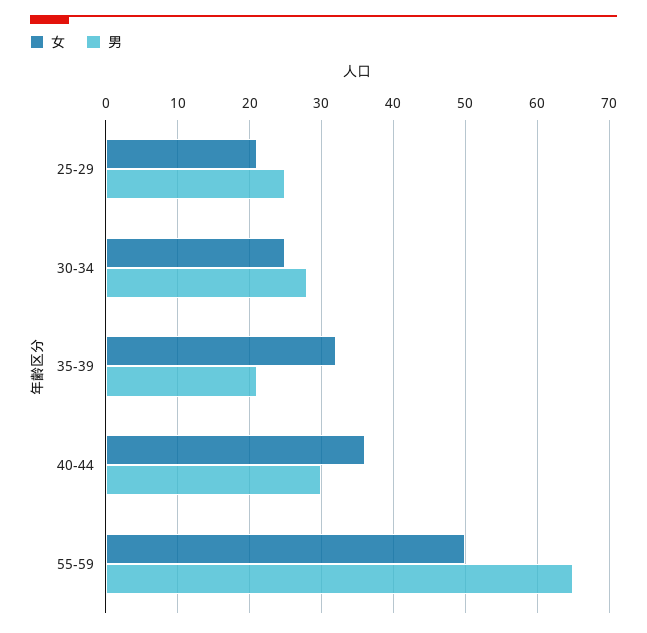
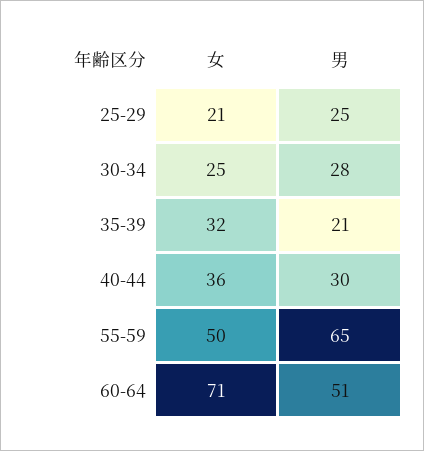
女, 60-64: none -> 71
男, 60-64: none -> 51

